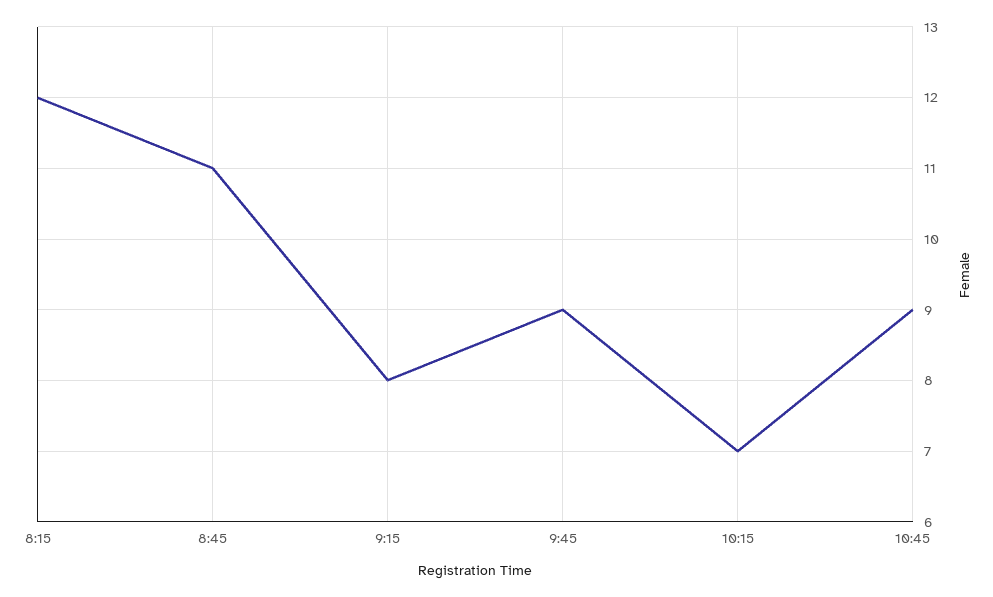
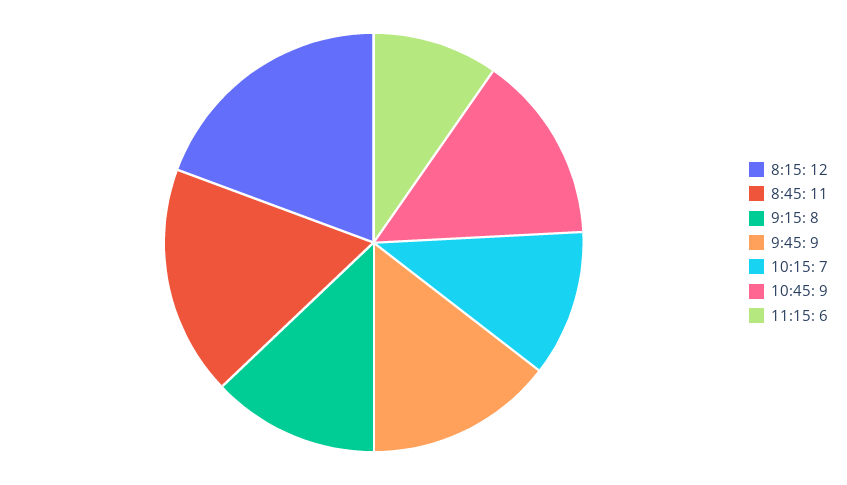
11:15: none -> 6

